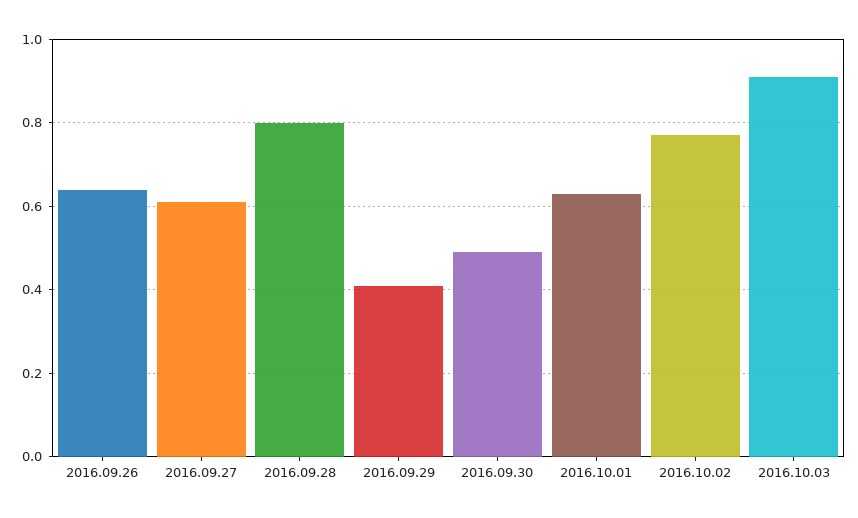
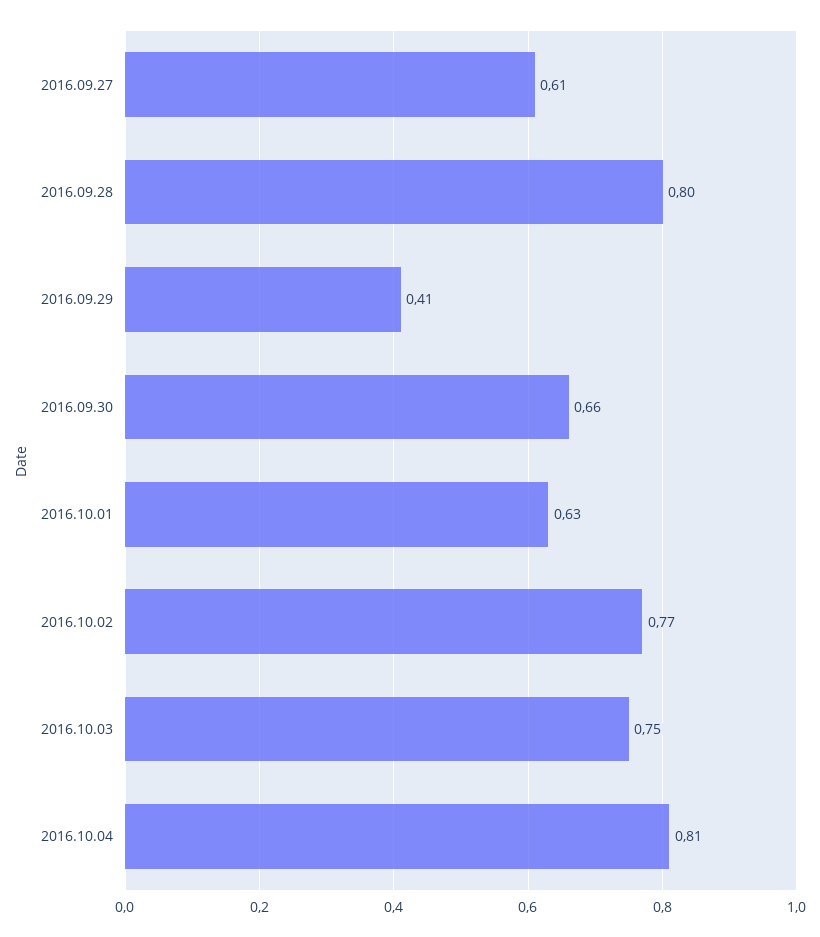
2016.09.26: 0.65 -> none
2016.09.30: 0.5 -> 0.66
2016.10.03: 0.9 -> 0.75
2016.10.04: none -> 0.81

